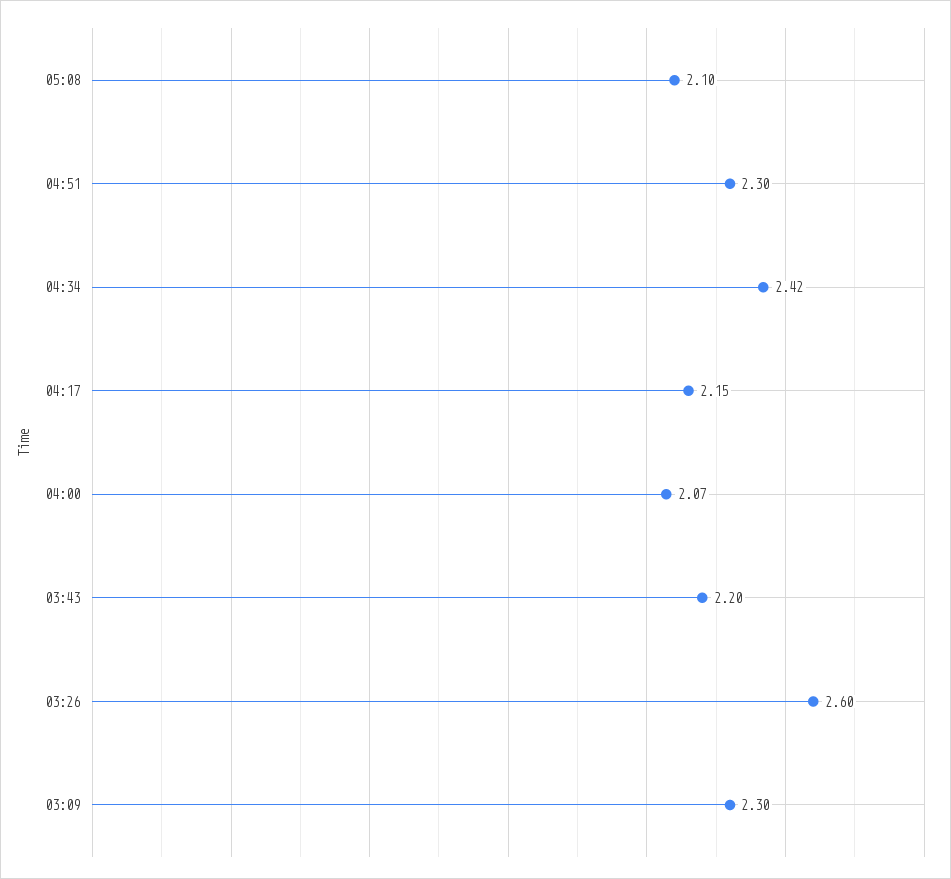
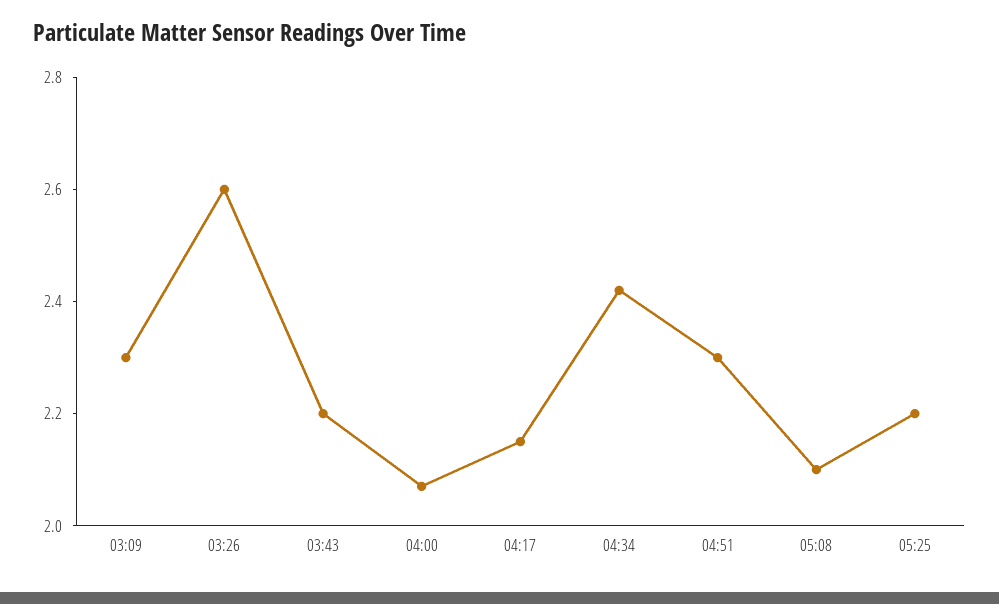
05:25: none -> 2.2

